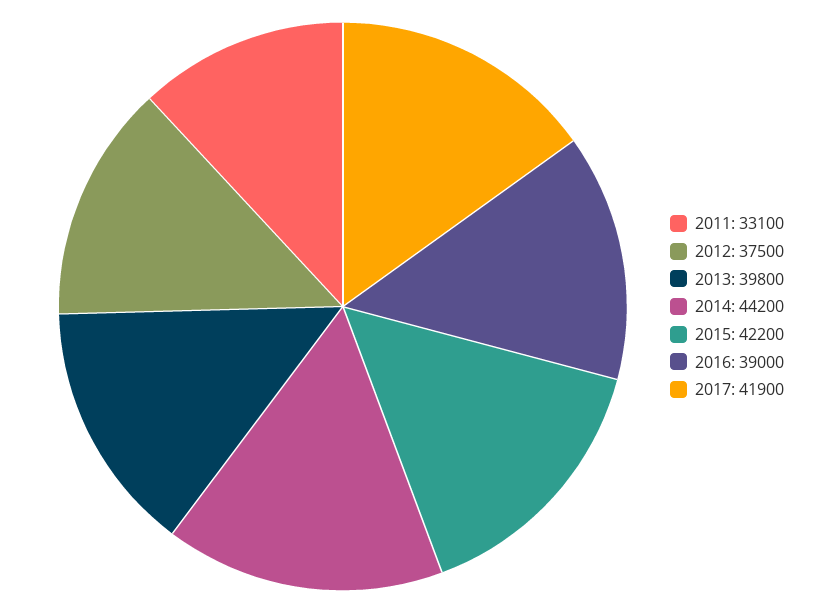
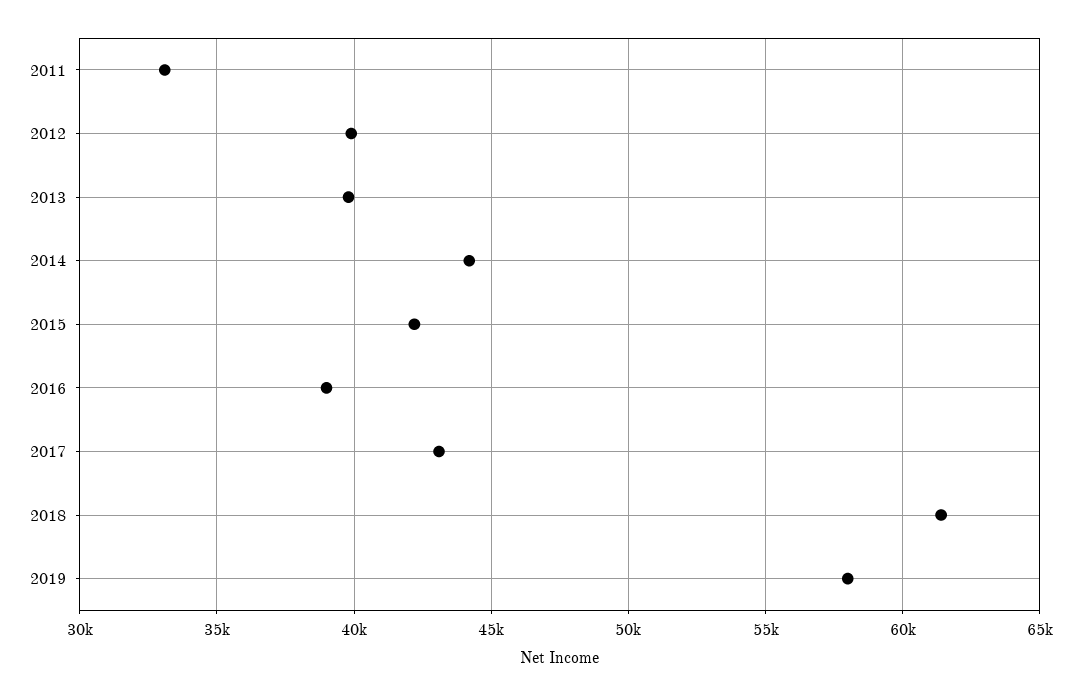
2012: 37500 -> 40000
2017: 41900 -> 43000
2018: none -> 61500
2019: none -> 58000

